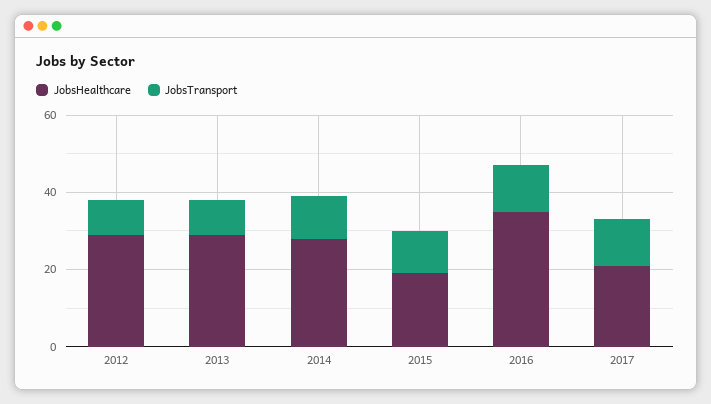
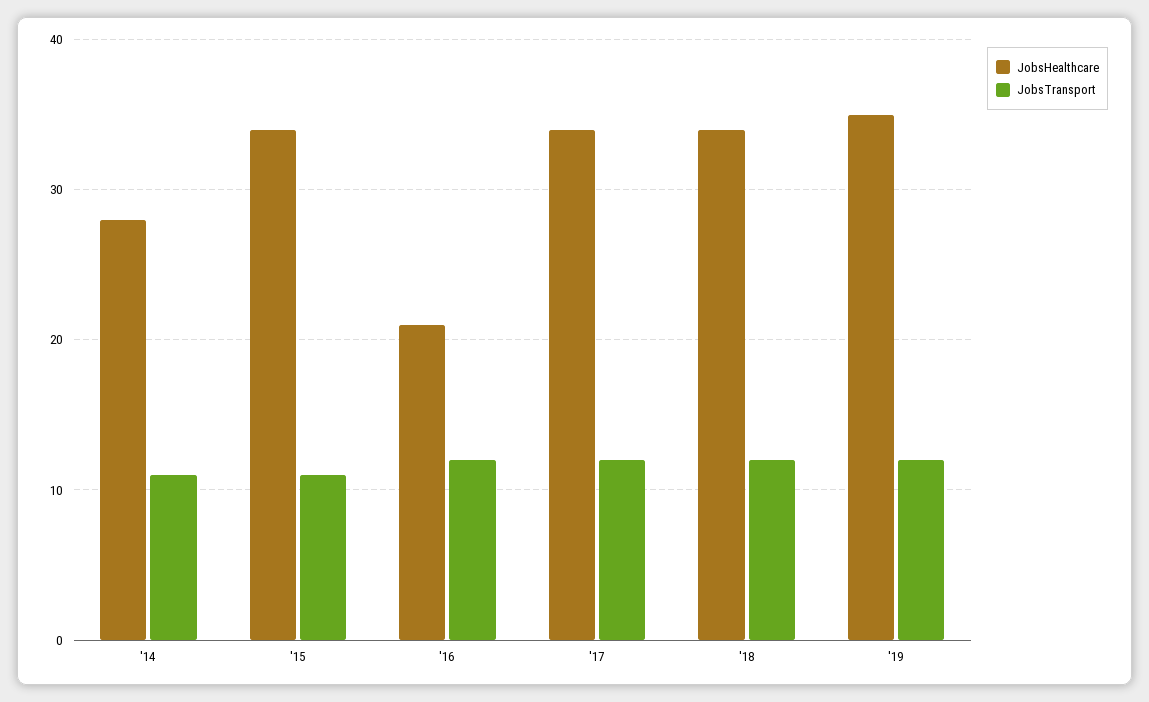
JobsHealthcare, 2012: 30 -> none
JobsTransport, 2012: 10 -> none
JobsHealthcare, 2013: 30 -> none
JobsTransport, 2013: 10 -> none
JobsHealthcare, 2015: 20 -> 34
JobsHealthcare, 2016: 35 -> 21
JobsHealthcare, 2017: 20 -> 34
JobsHealthcare, '18: none -> 34
JobsTransport, '18: none -> 12
JobsHealthcare, '19: none -> 35
JobsTransport, '19: none -> 12

